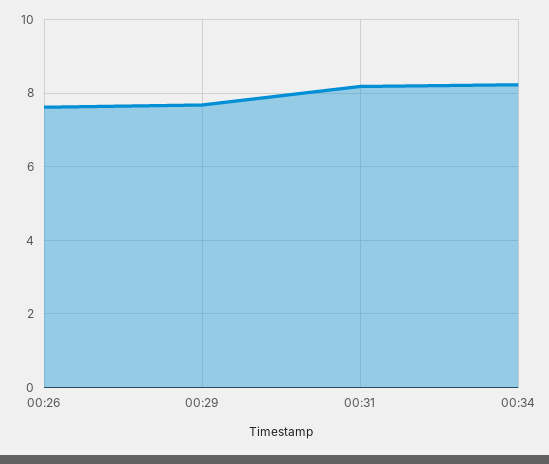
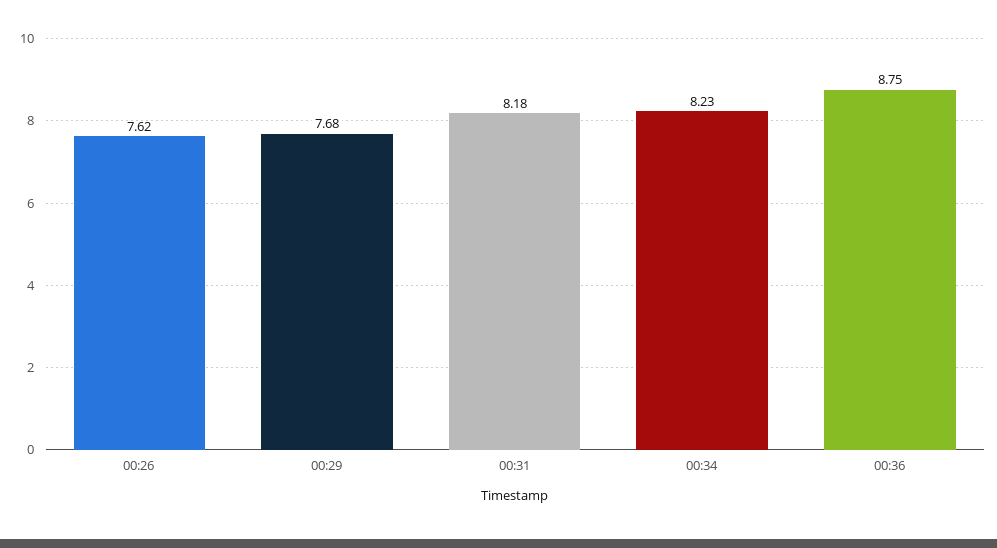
00:36: none -> 8.75

